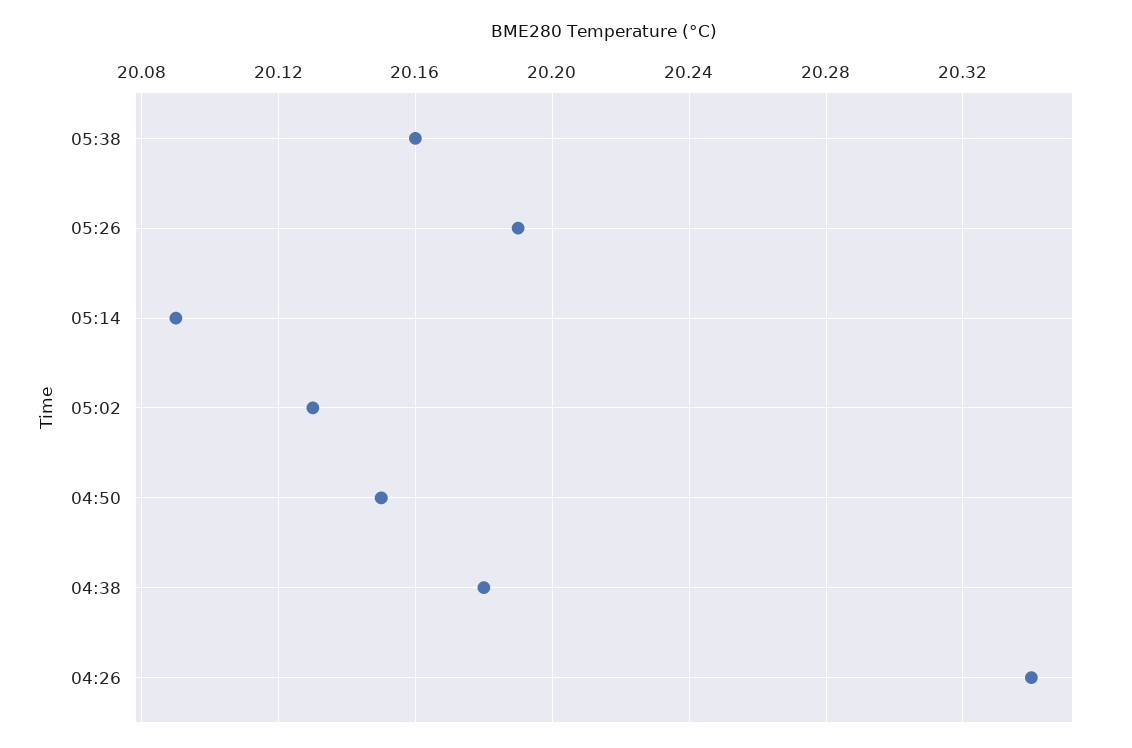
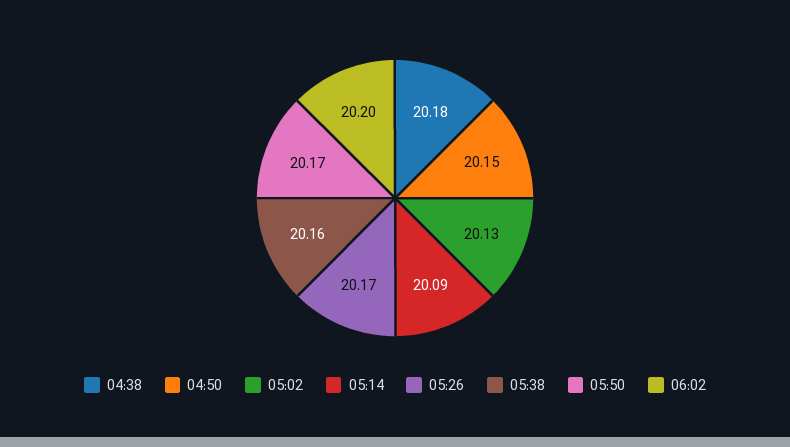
05:26: 20.19 -> 20.17
04:26: 20.34 -> none
05:50: none -> 20.17
06:02: none -> 20.2

